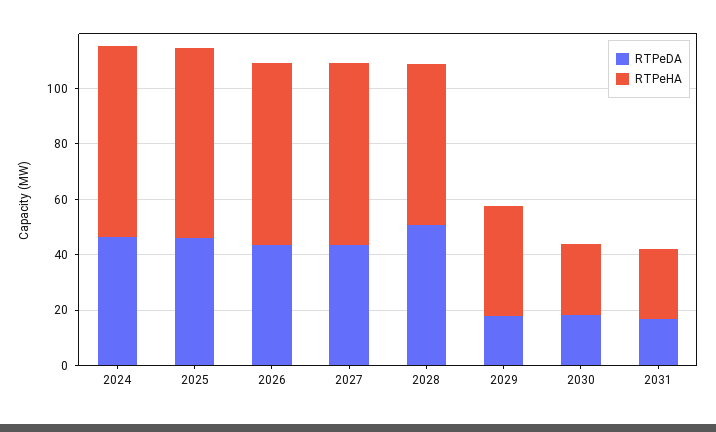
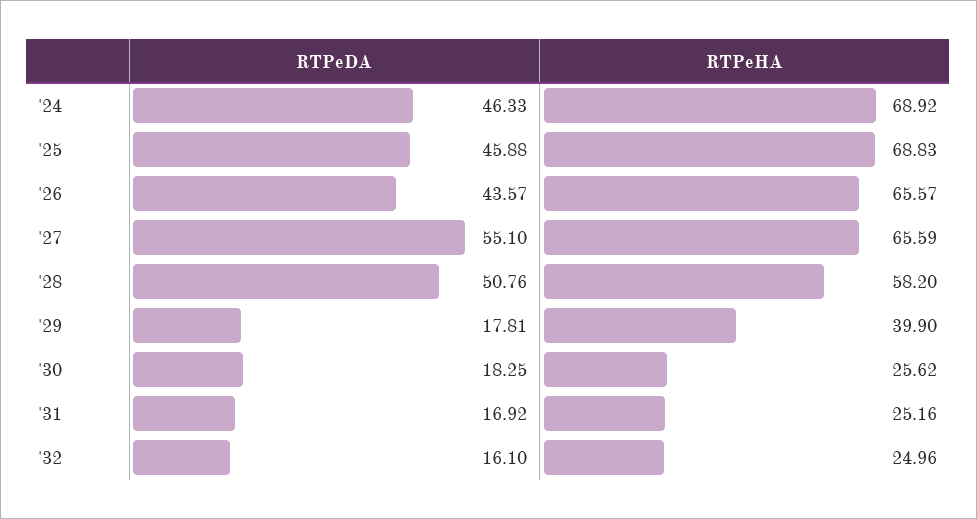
RTPeDA, 2027: 45 -> 55.1
RTPeDA, '32: none -> 16.1
RTPeHA, '32: none -> 24.96

